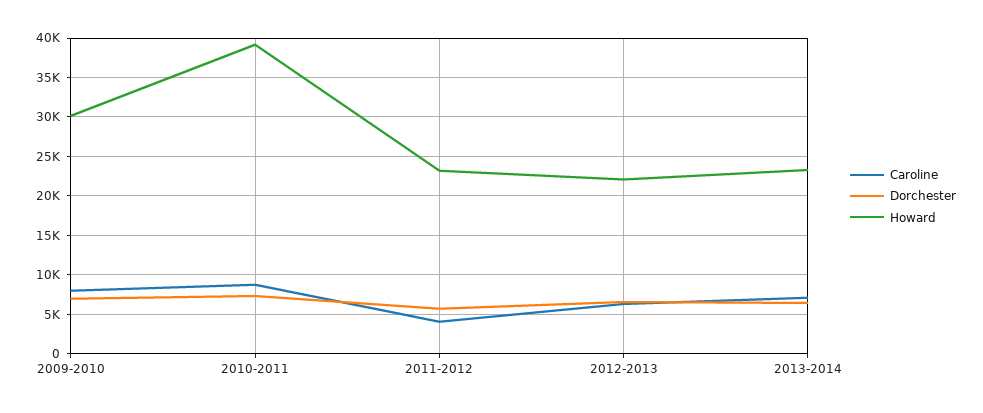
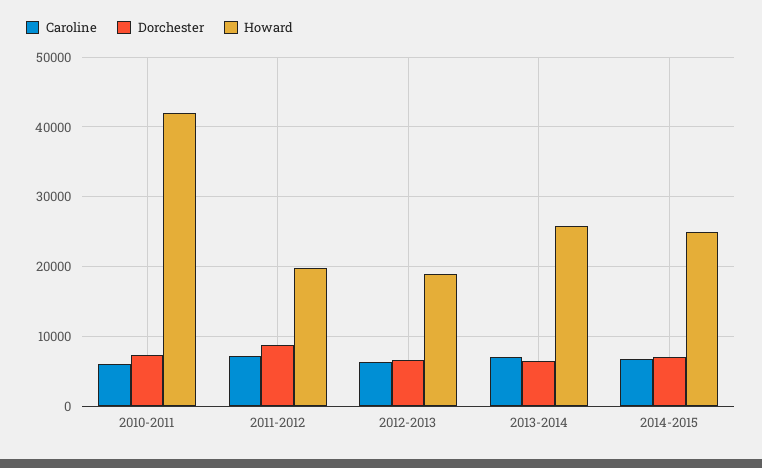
Caroline, 2009-2010: 8000 -> none
Dorchester, 2009-2010: 7000 -> none
Howard, 2009-2010: 30000 -> none
Caroline, 2010-2011: 9000 -> 6000
Howard, 2010-2011: 39000 -> 42000
Caroline, 2011-2012: 4000 -> 7000
Dorchester, 2011-2012: 6000 -> 9000
Howard, 2011-2012: 23000 -> 20000
Howard, 2012-2013: 22000 -> 19000
Howard, 2013-2014: 23000 -> 26000
Caroline, 2014-2015: none -> 7000
Dorchester, 2014-2015: none -> 7000
Howard, 2014-2015: none -> 25000

